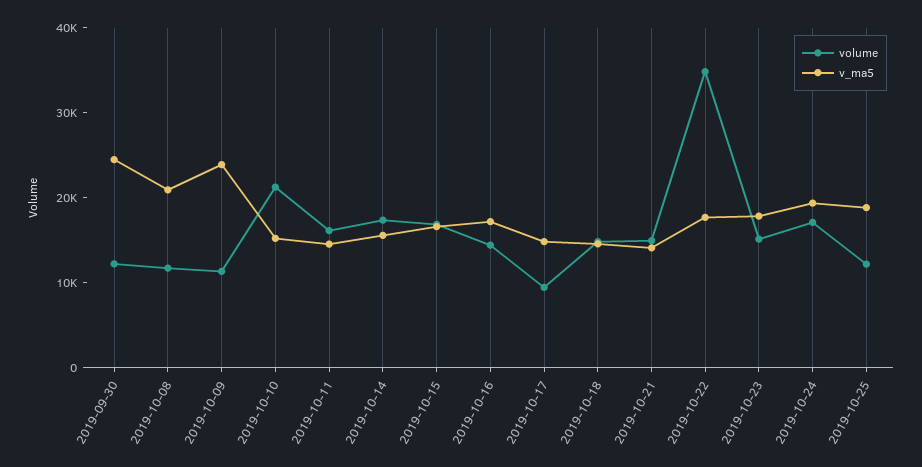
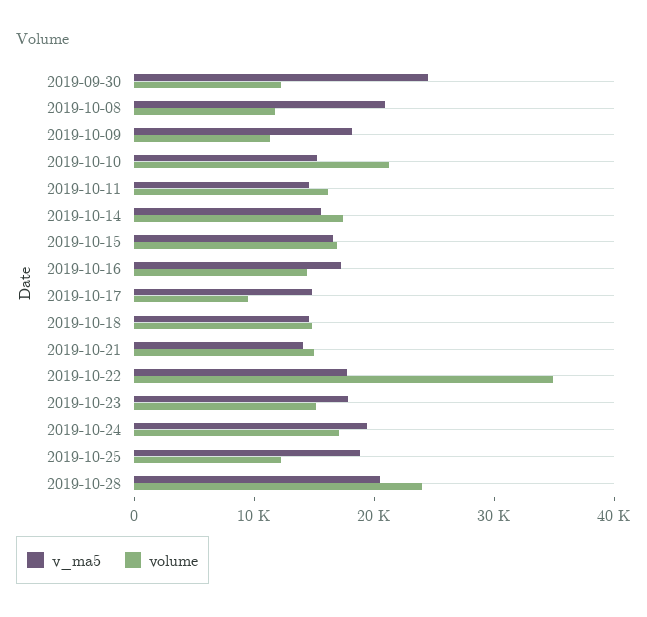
v_ma5, 2019-10-09: 24000 -> 18000
v_ma5, 2019-10-28: none -> 20000
volume, 2019-10-28: none -> 24000

